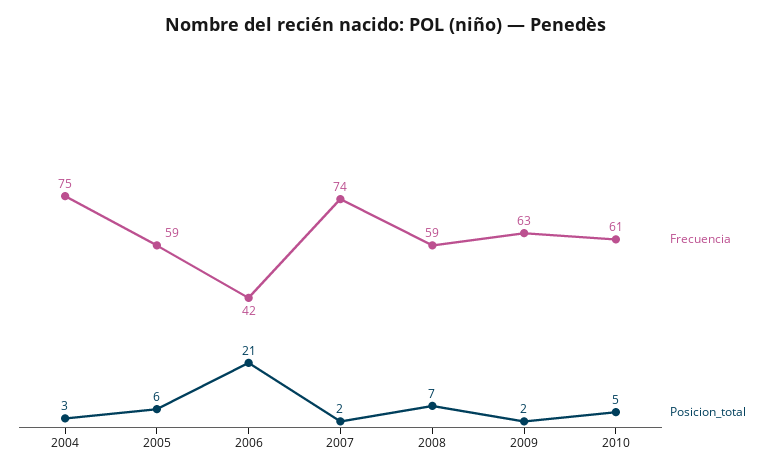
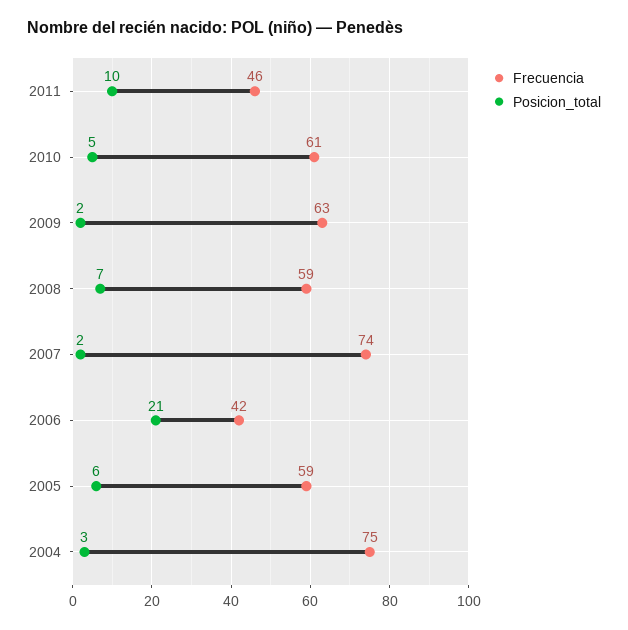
Frecuencia, 2011: none -> 46
Posicion_total, 2011: none -> 10

